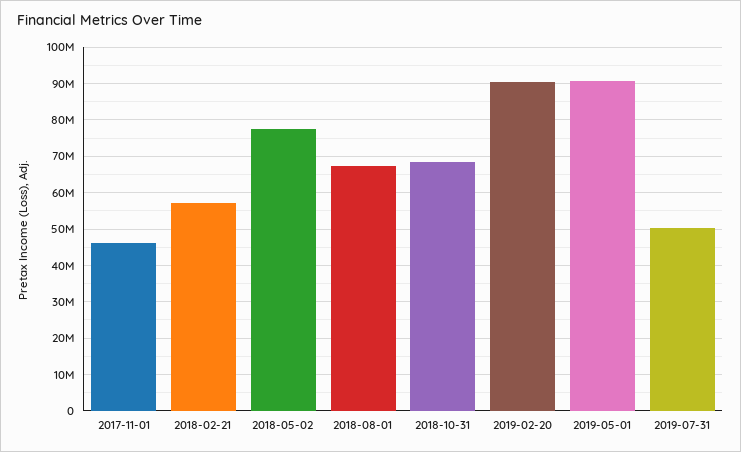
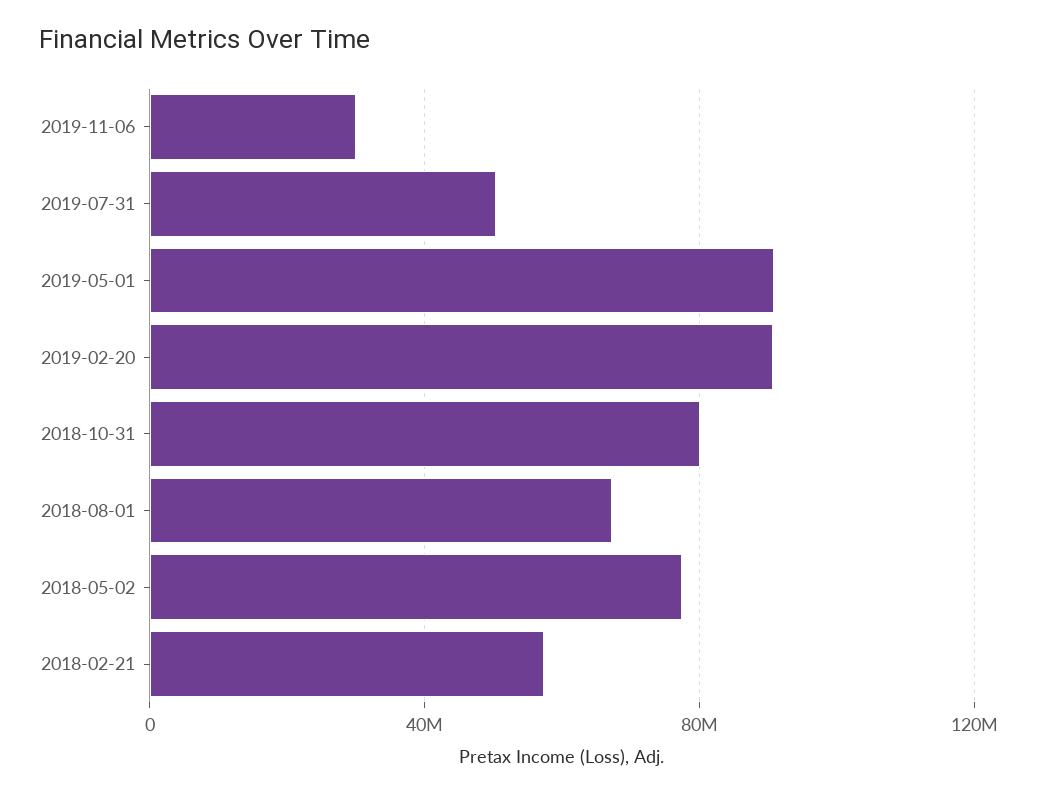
2017-11-01: 46000000 -> none
2018-10-31: 68000000 -> 80000000
2019-11-06: none -> 30000000

